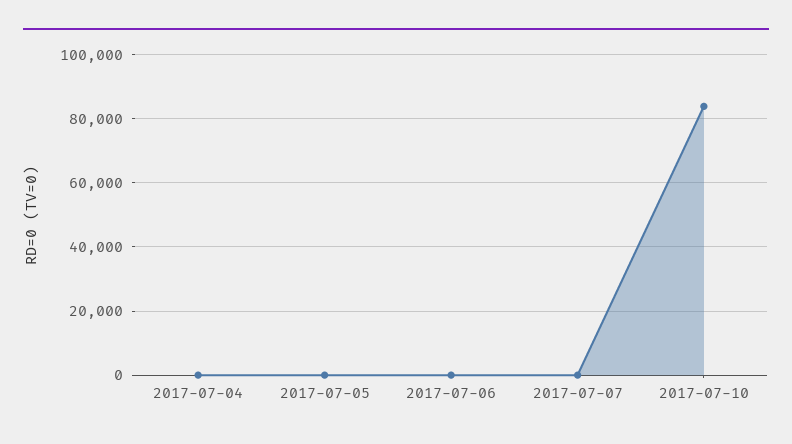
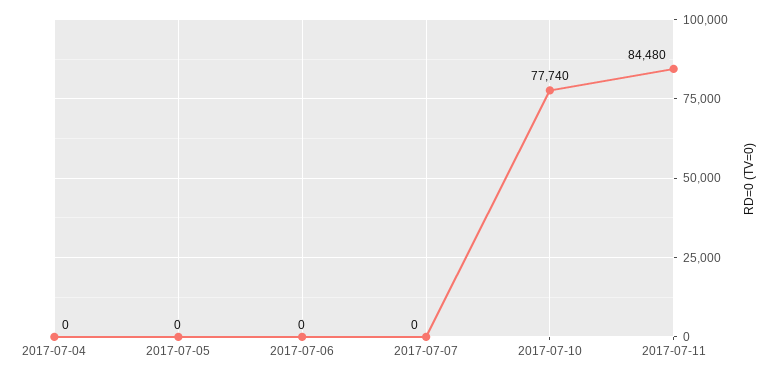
2017-07-10: 84000 -> 77740
2017-07-11: none -> 84480

